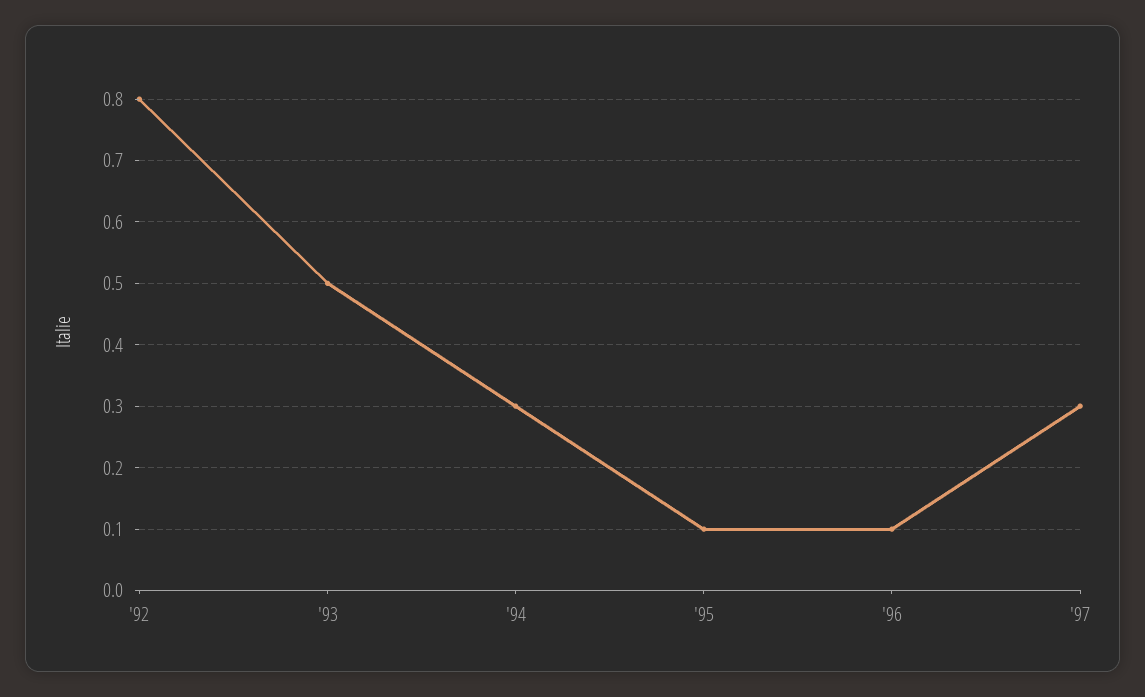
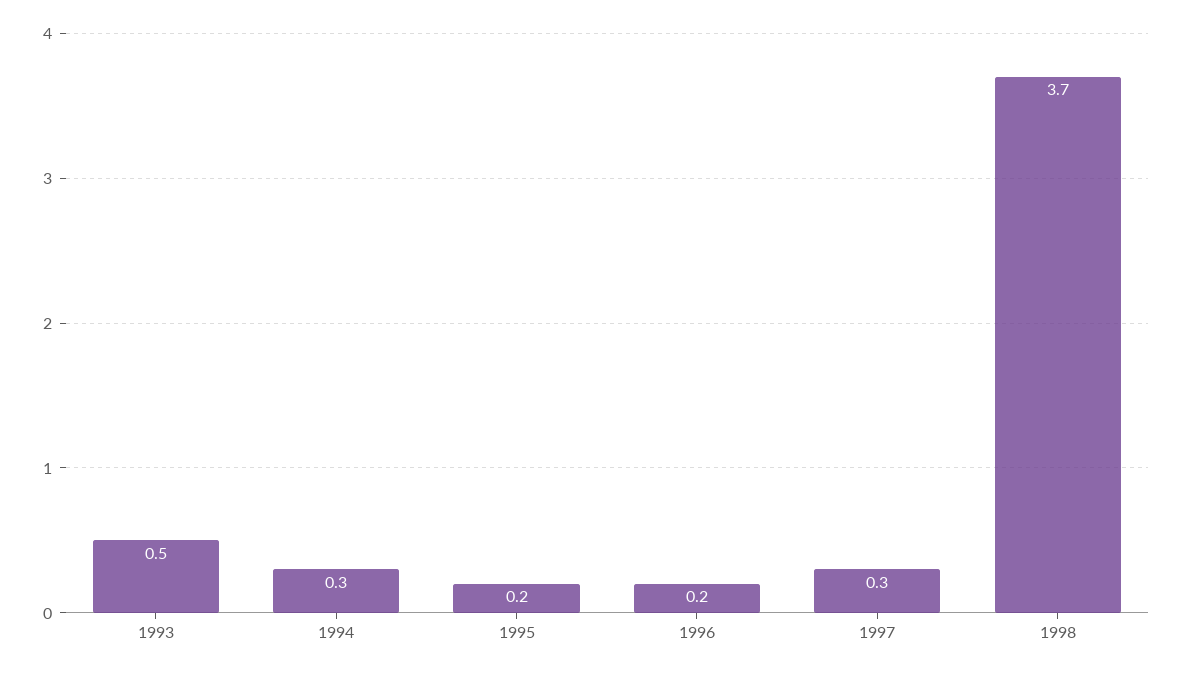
'92: 0.8 -> none
'95: 0.1 -> 0.2
'96: 0.1 -> 0.2
1998: none -> 3.7

